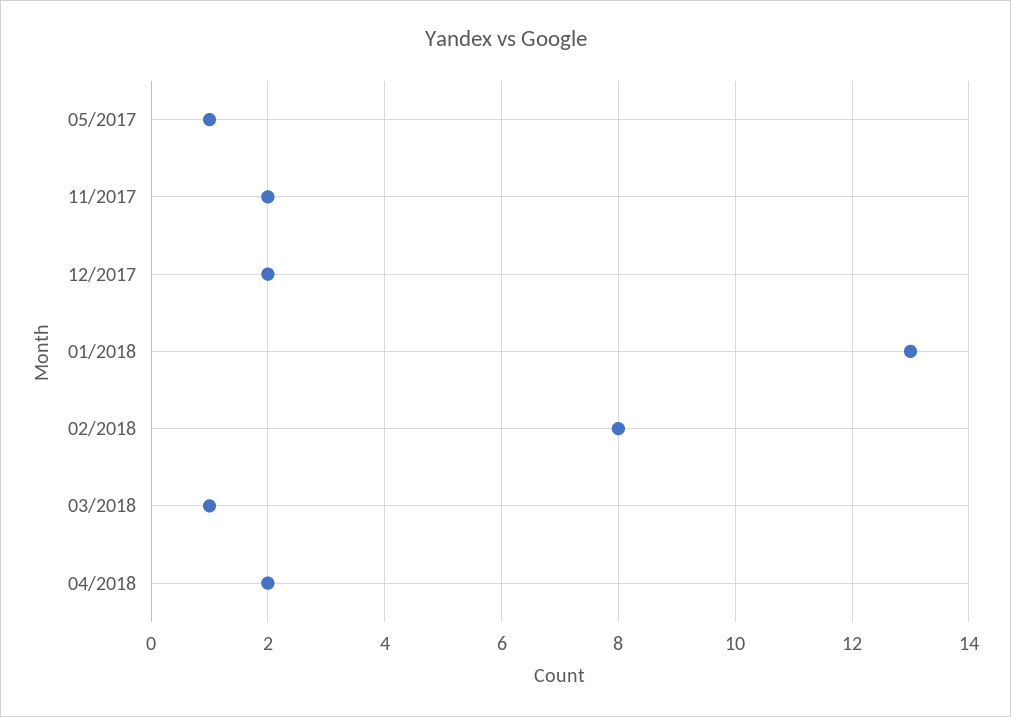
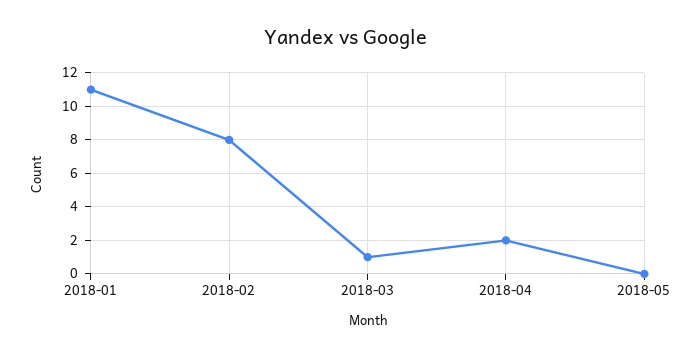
05/2017: 1 -> none
11/2017: 2 -> none
12/2017: 2 -> none
01/2018: 13 -> 11
2018-05: none -> 0

